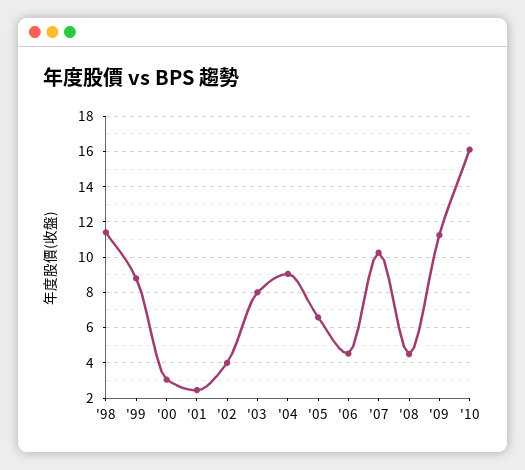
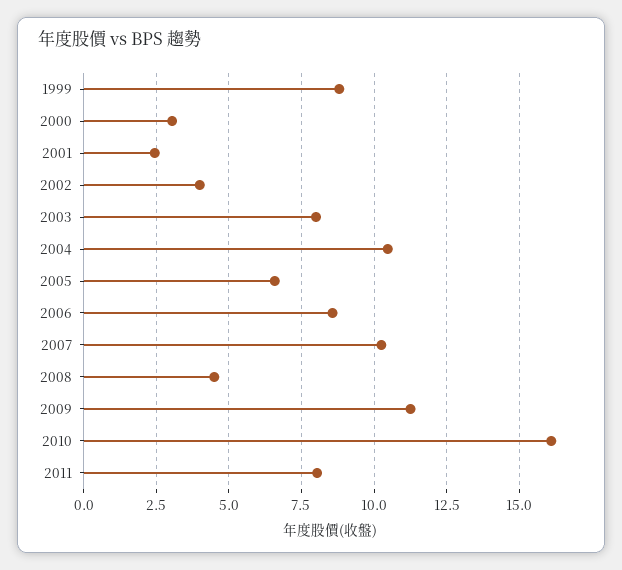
'98: 11.5 -> none
'04: 9 -> 10.5
'06: 4.5 -> 8.5
2011: none -> 8

